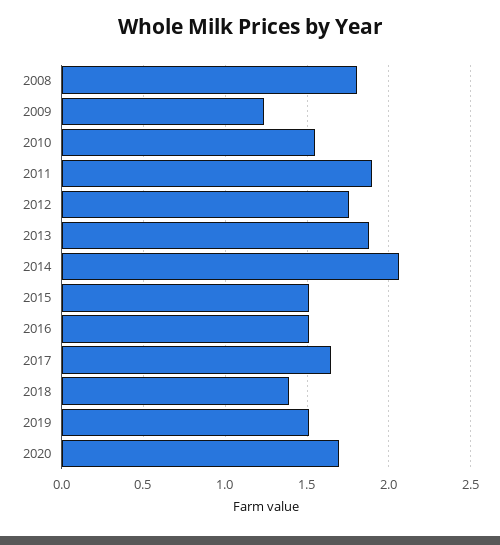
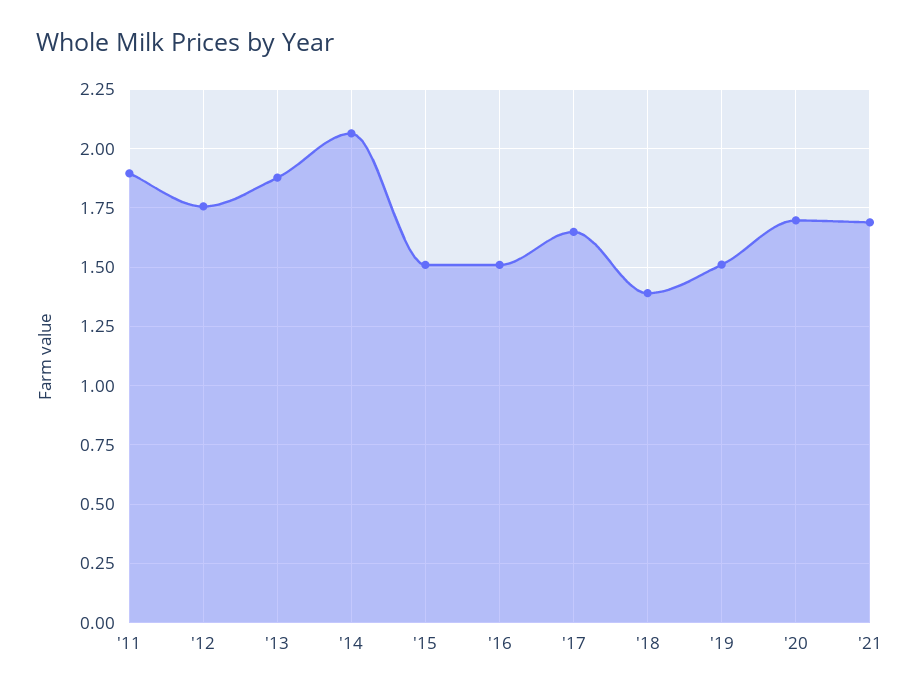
2008: 1.8 -> none
2009: 1.25 -> none
2010: 1.55 -> none
'21: none -> 1.7

